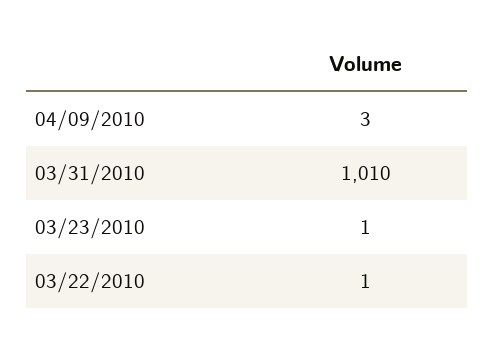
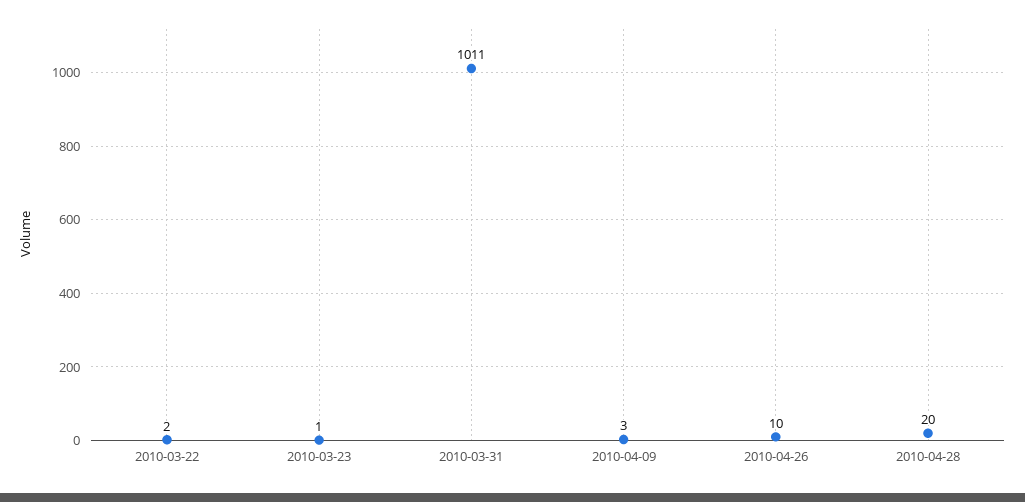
03/31/2010: 1010 -> 1011
03/22/2010: 1 -> 2
2010-04-26: none -> 10
2010-04-28: none -> 20

